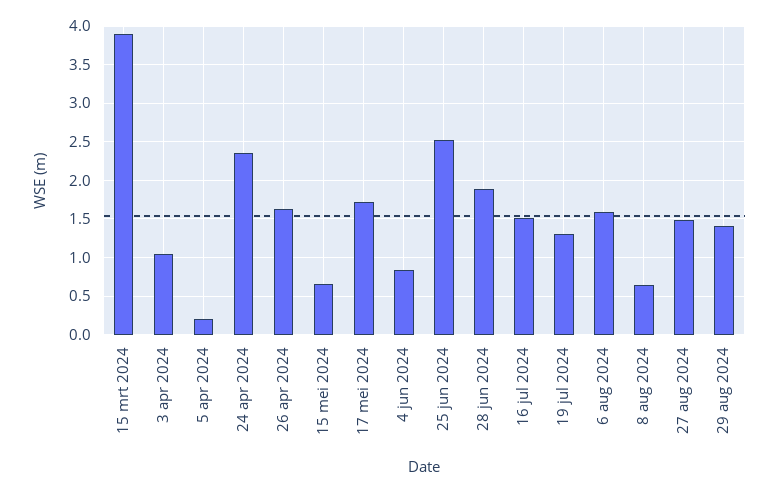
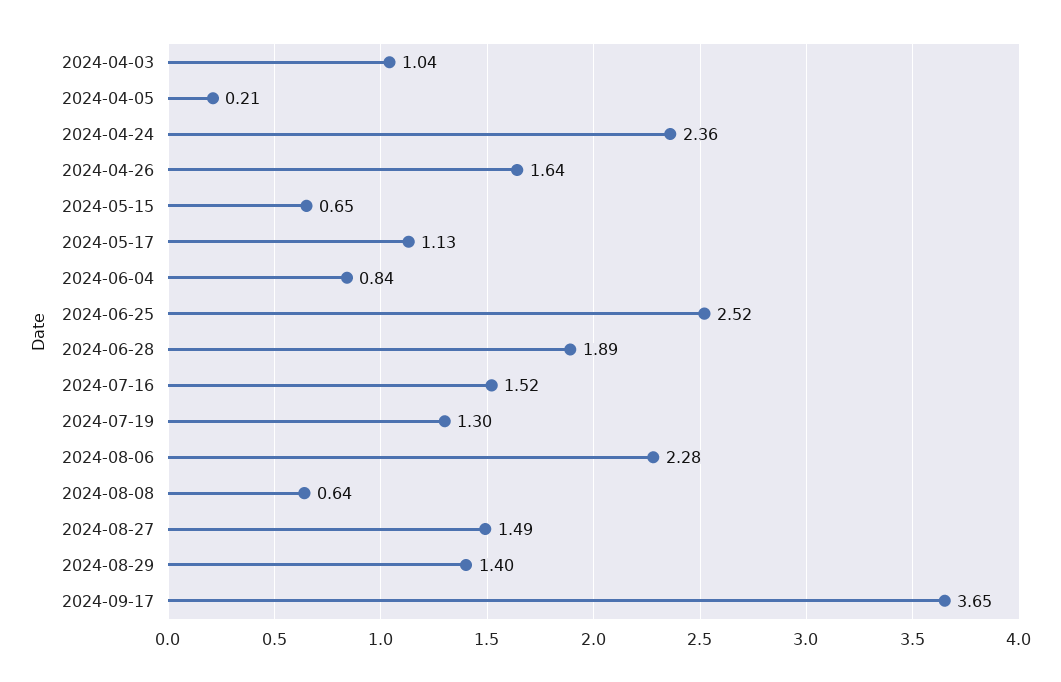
15 mrt 2024: 3.9 -> none
17 mei 2024: 1.7 -> 1.13
6 aug 2024: 1.6 -> 2.28
2024-09-17: none -> 3.65

